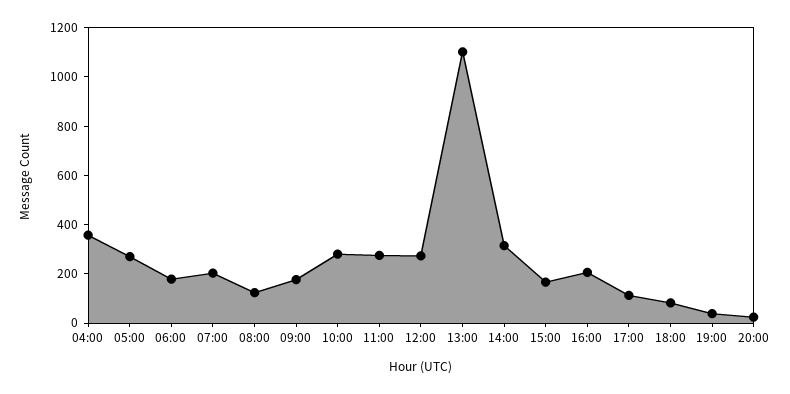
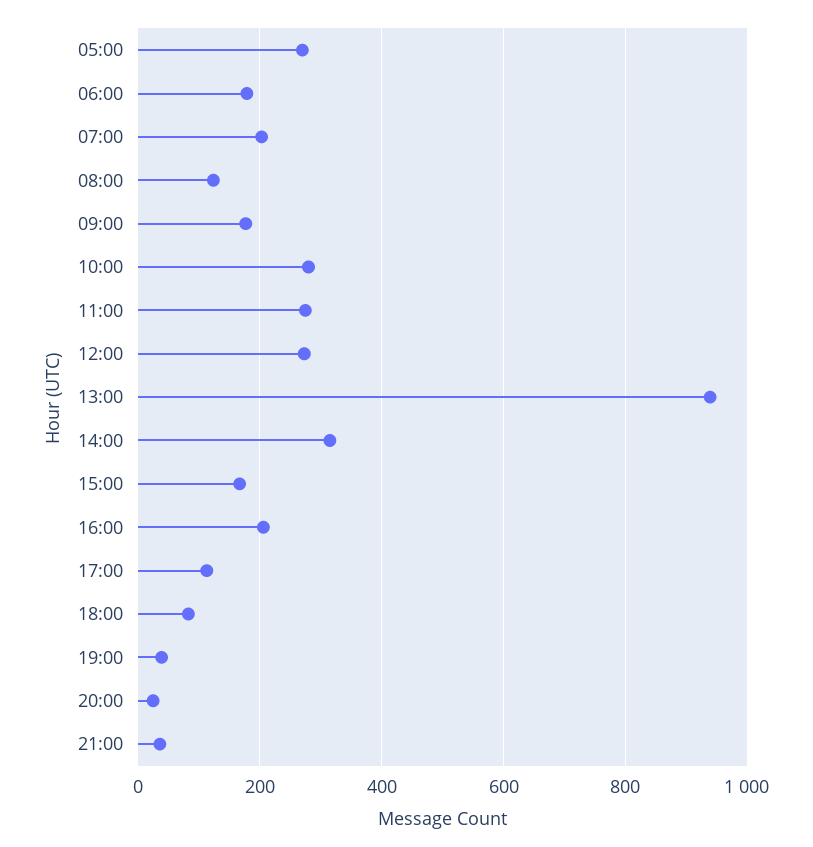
04:00: 350 -> none
13:00: 1100 -> 940
21:00: none -> 40

